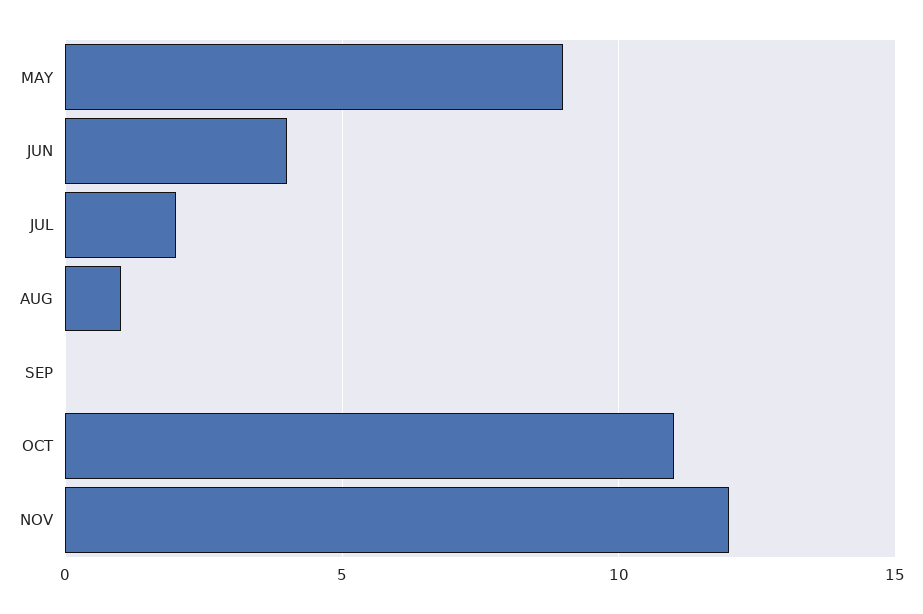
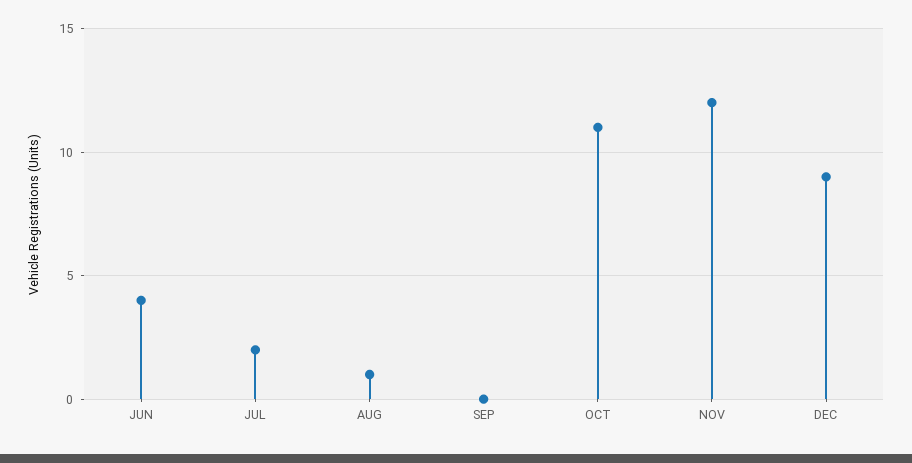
MAY: 9 -> none
DEC: none -> 9

